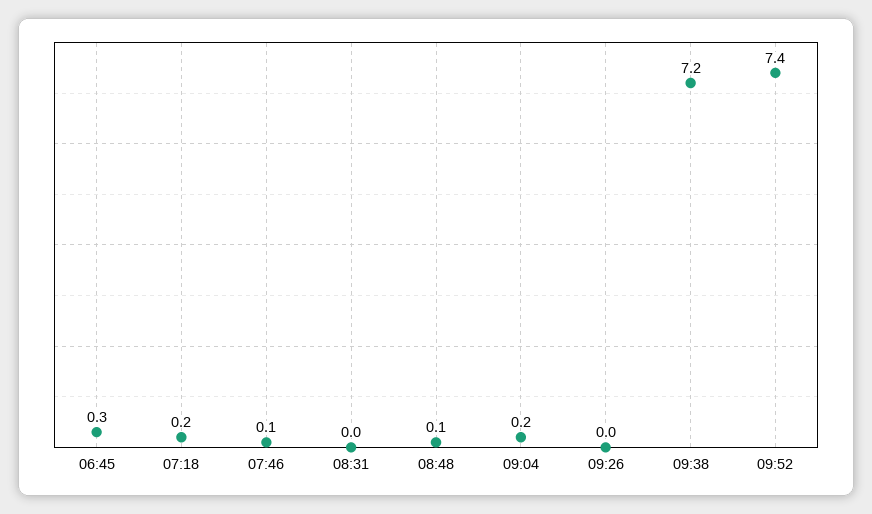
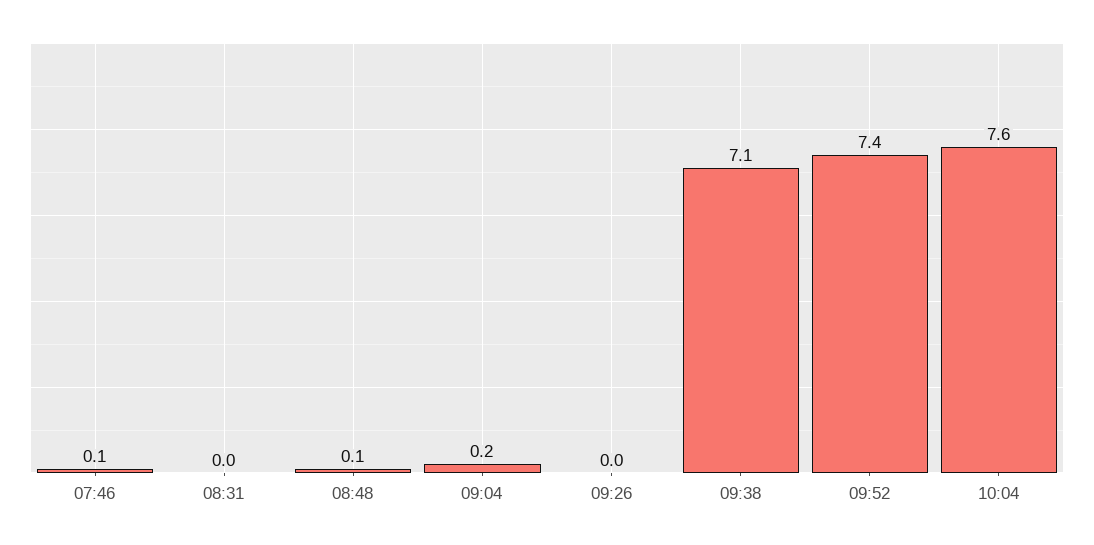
06:45: 0.3 -> none
07:18: 0.2 -> none
09:38: 7.2 -> 7.1
10:04: none -> 7.6

